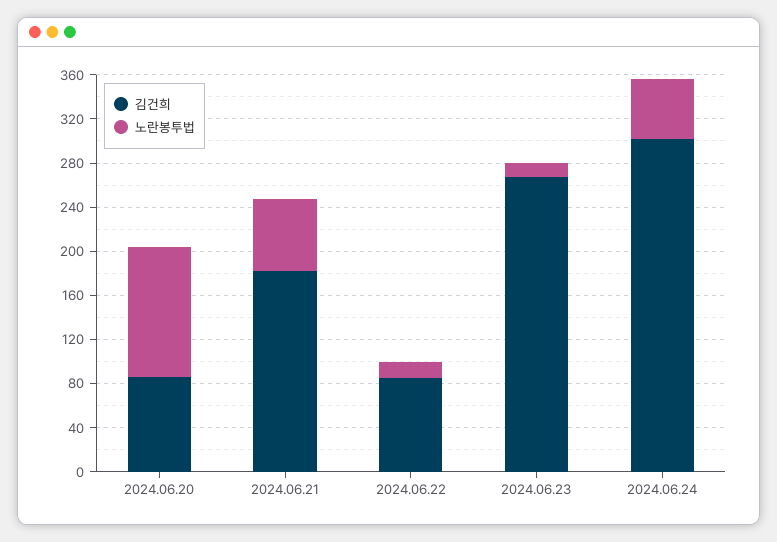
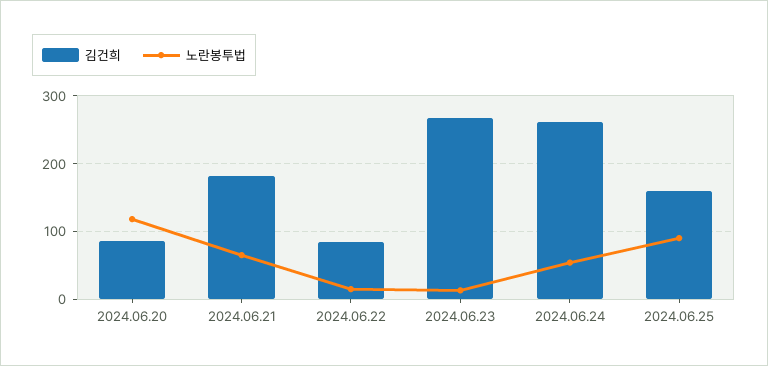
김건희, 2024.06.24: 300 -> 260
김건희, 2024.06.25: none -> 160
노란봉투법, 2024.06.25: none -> 90

